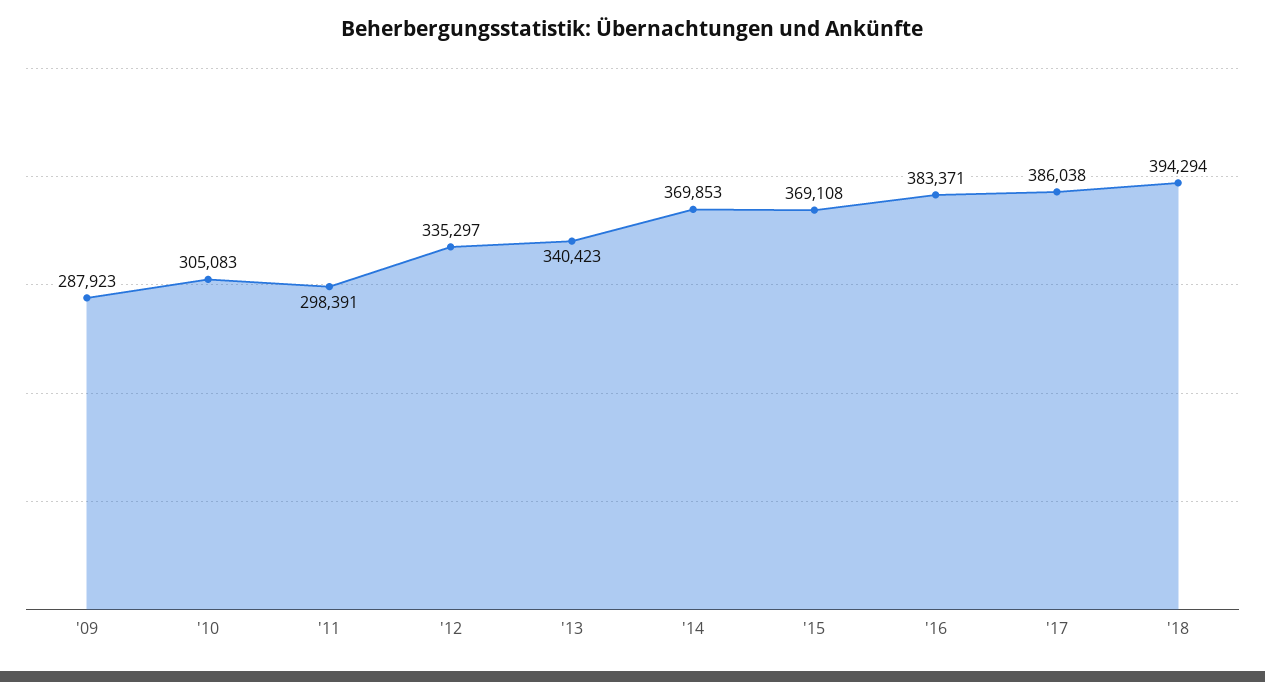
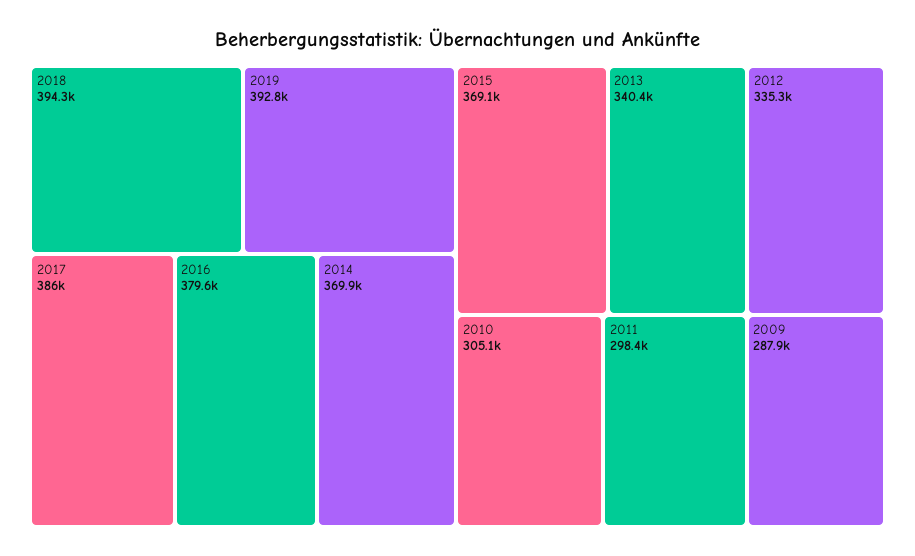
'16: 383371 -> 379600
2019: none -> 392800

